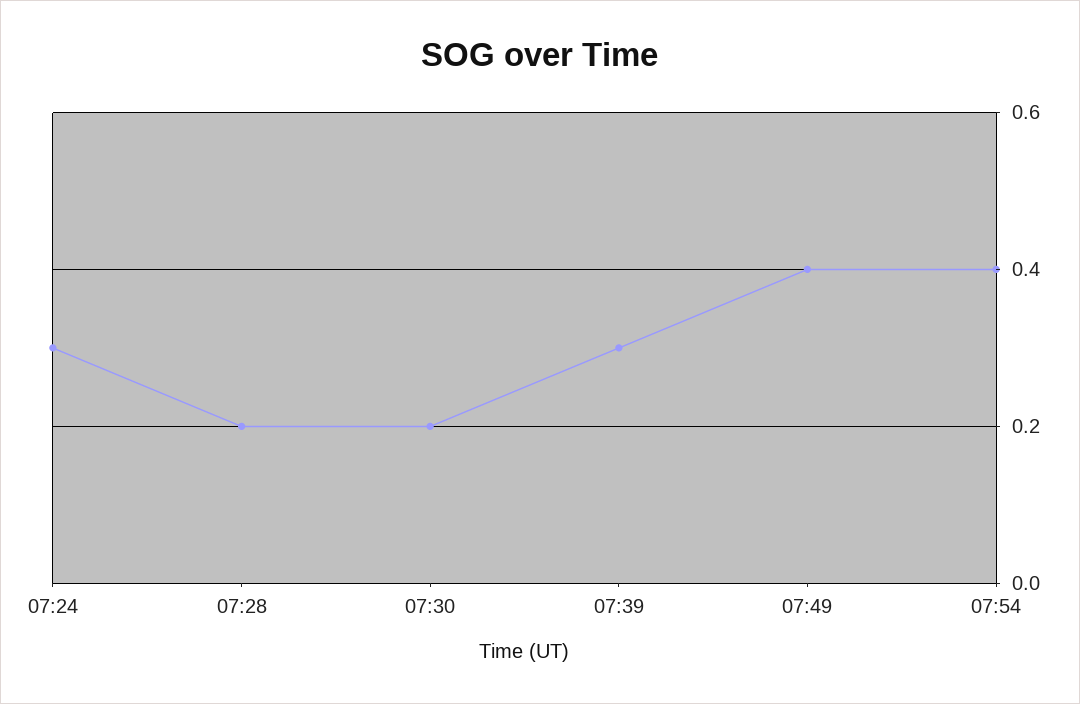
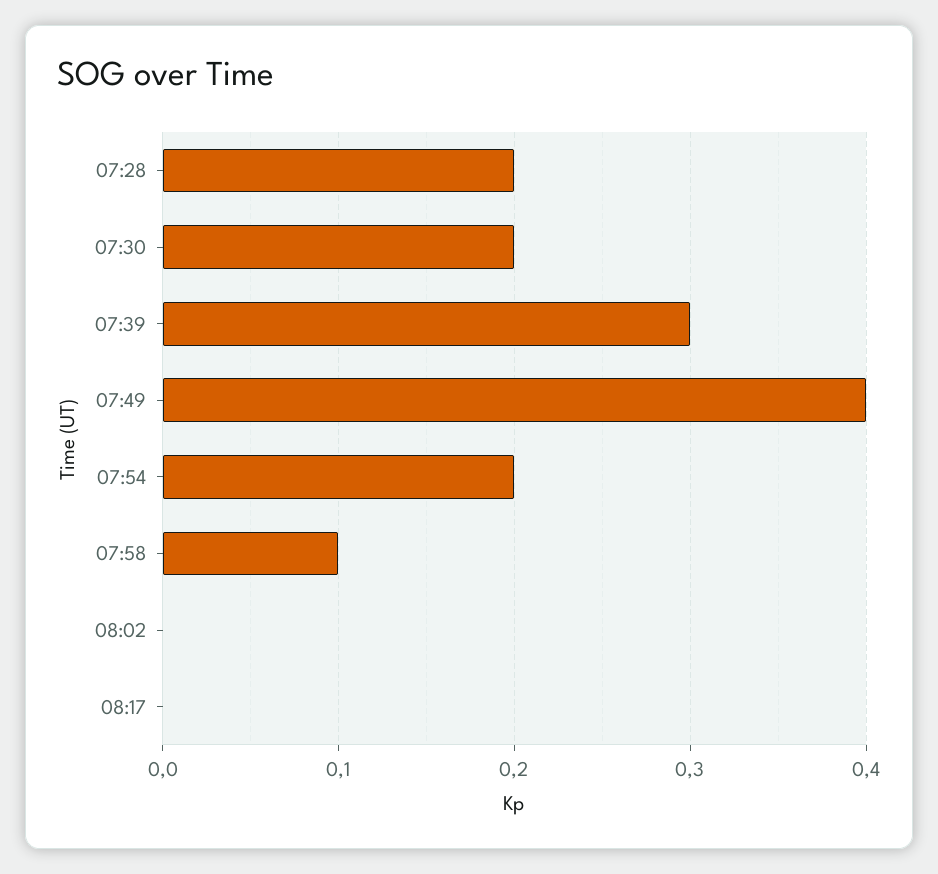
07:24: 0.3 -> none
07:54: 0.4 -> 0.2
07:58: none -> 0.1
08:02: none -> 0
08:17: none -> 0

